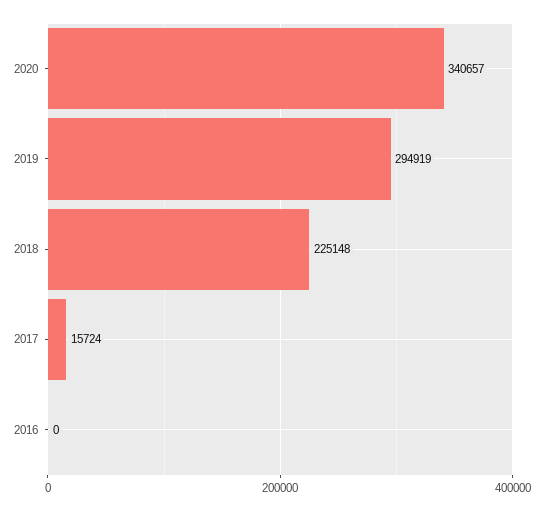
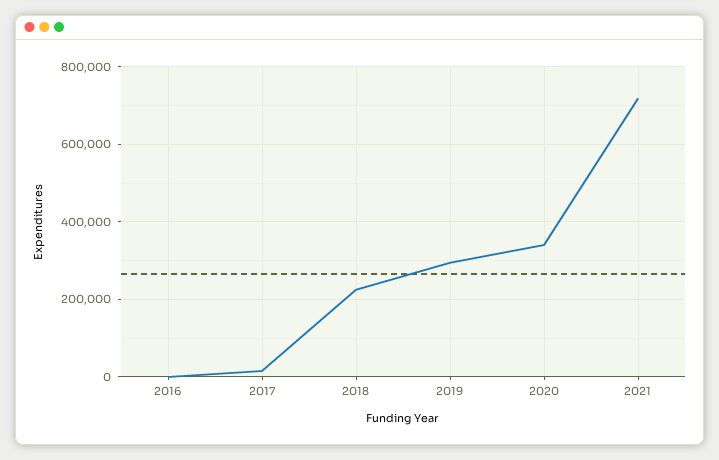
2021: none -> 720000

